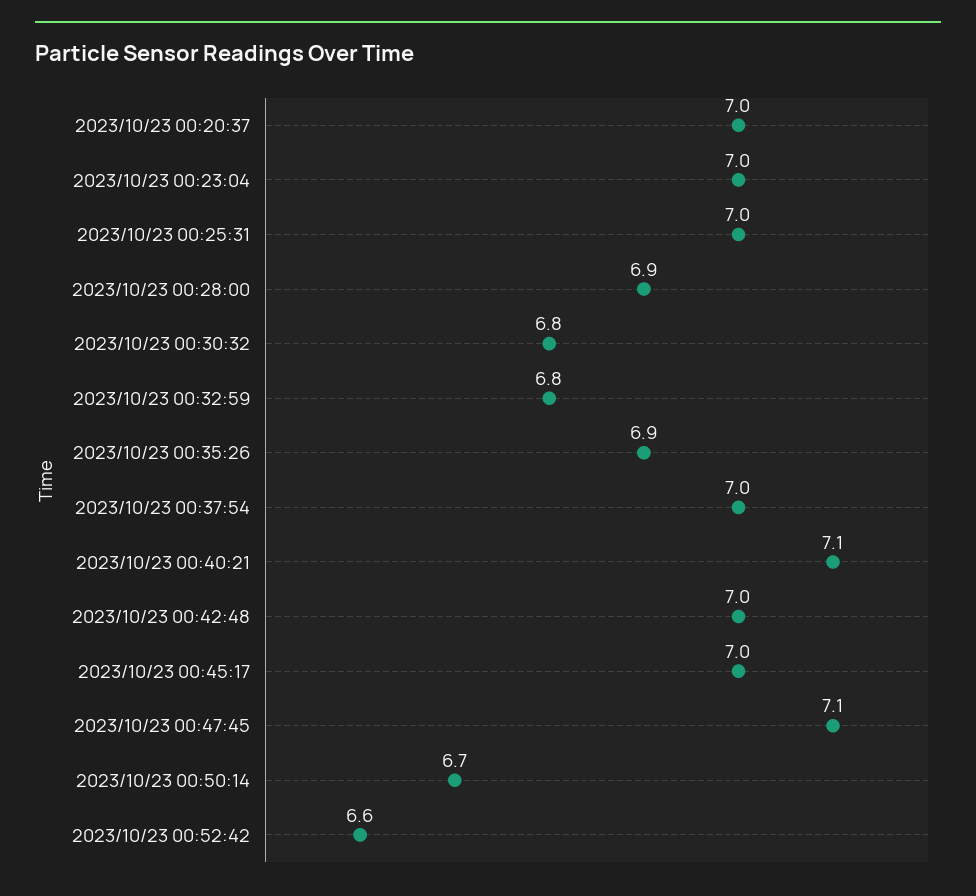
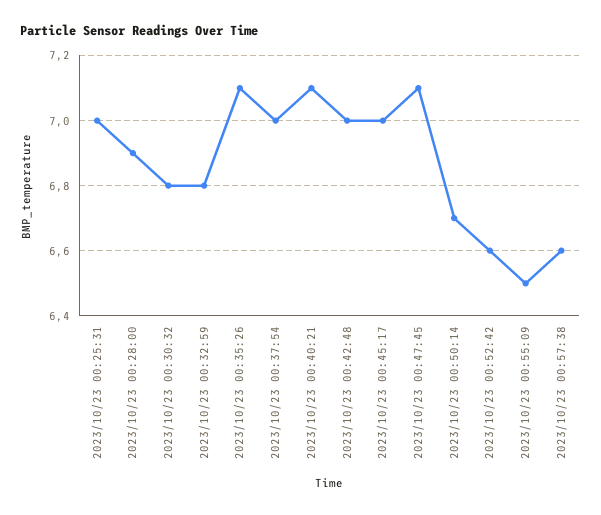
2023/10/23 00:20:37: 7 -> none
2023/10/23 00:23:04: 7 -> none
2023/10/23 00:35:26: 6.9 -> 7.1
2023/10/23 00:55:09: none -> 6.5
2023/10/23 00:57:38: none -> 6.6

